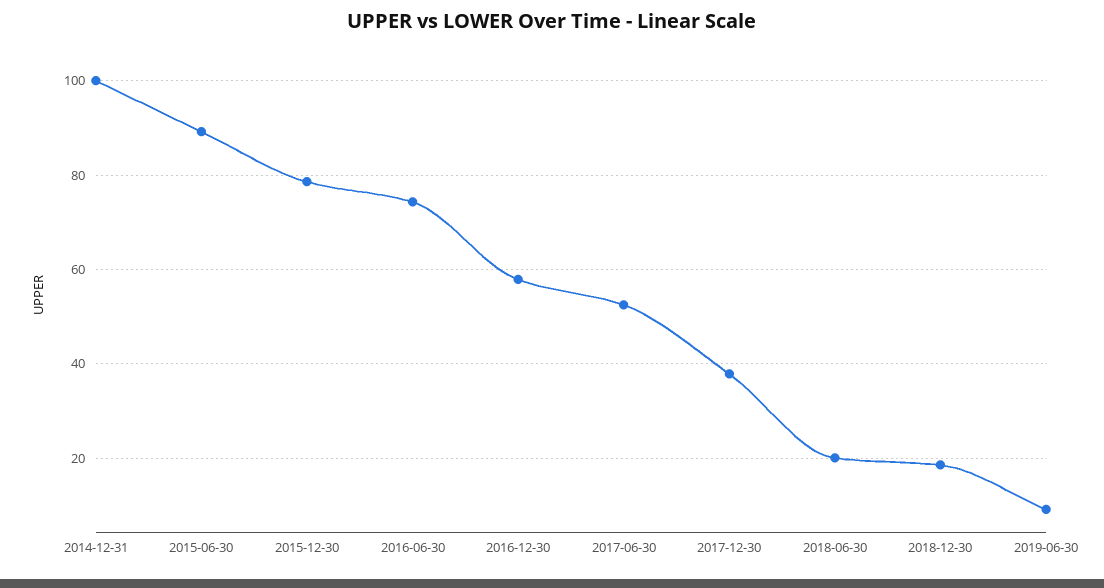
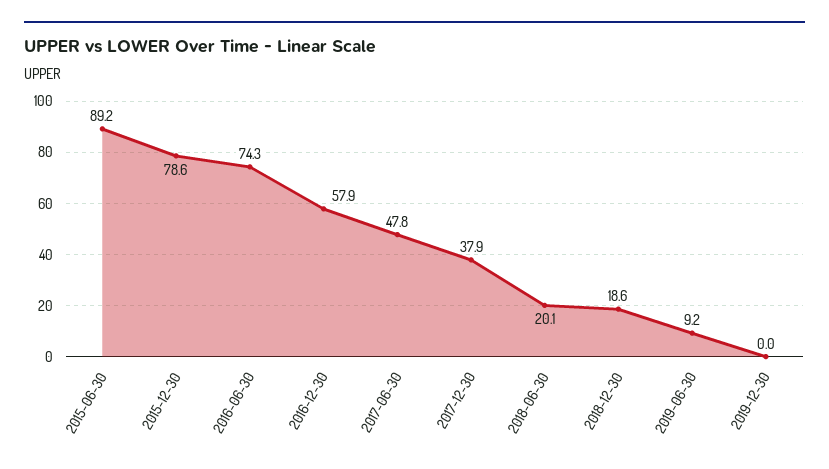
2014-12-31: 100 -> none
2017-06-30: 52 -> 47.8
2019-12-30: none -> 0

